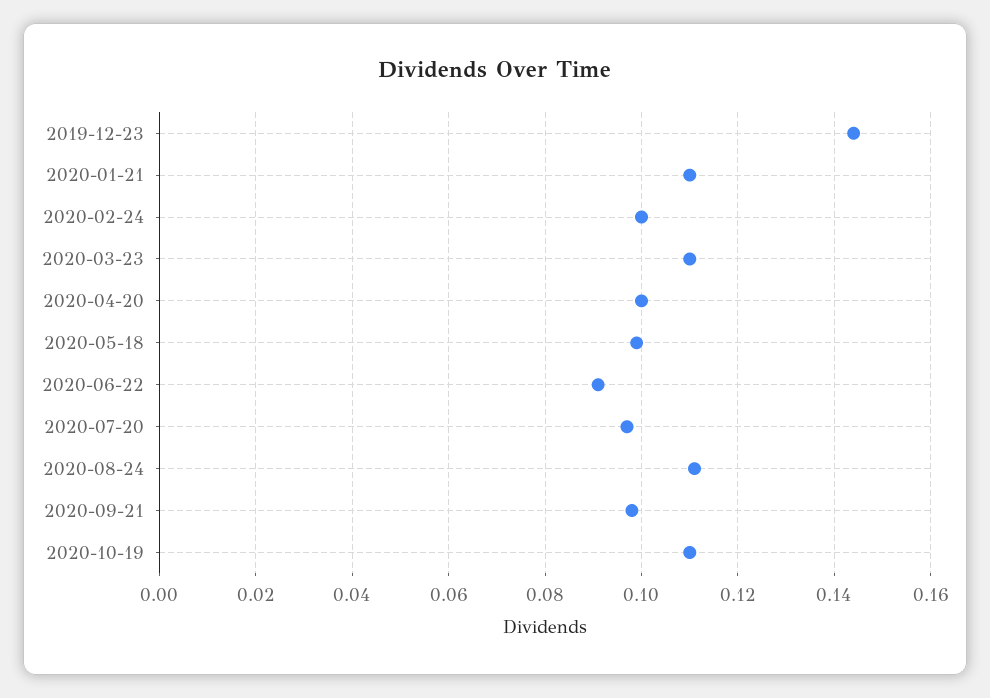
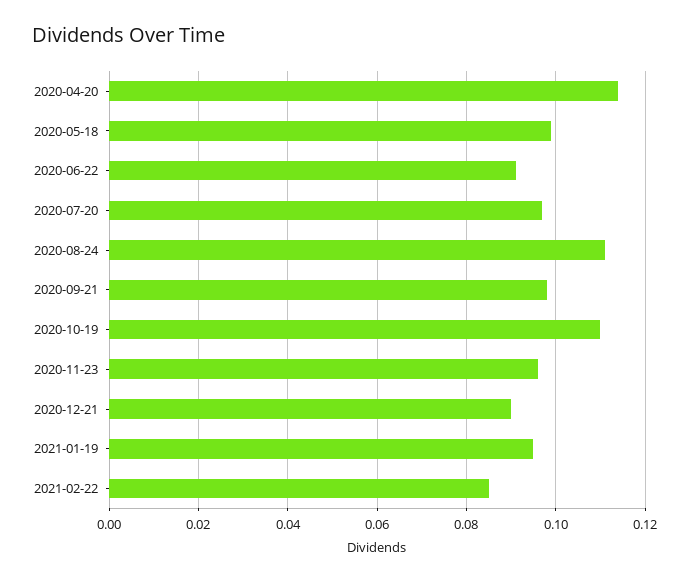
2019-12-23: 0.145 -> none
2020-01-21: 0.11 -> none
2020-02-24: 0.1 -> none
2020-03-23: 0.11 -> none
2020-04-20: 0.1 -> 0.115
2020-11-23: none -> 0.095
2020-12-21: none -> 0.09
2021-01-19: none -> 0.095
2021-02-22: none -> 0.085

